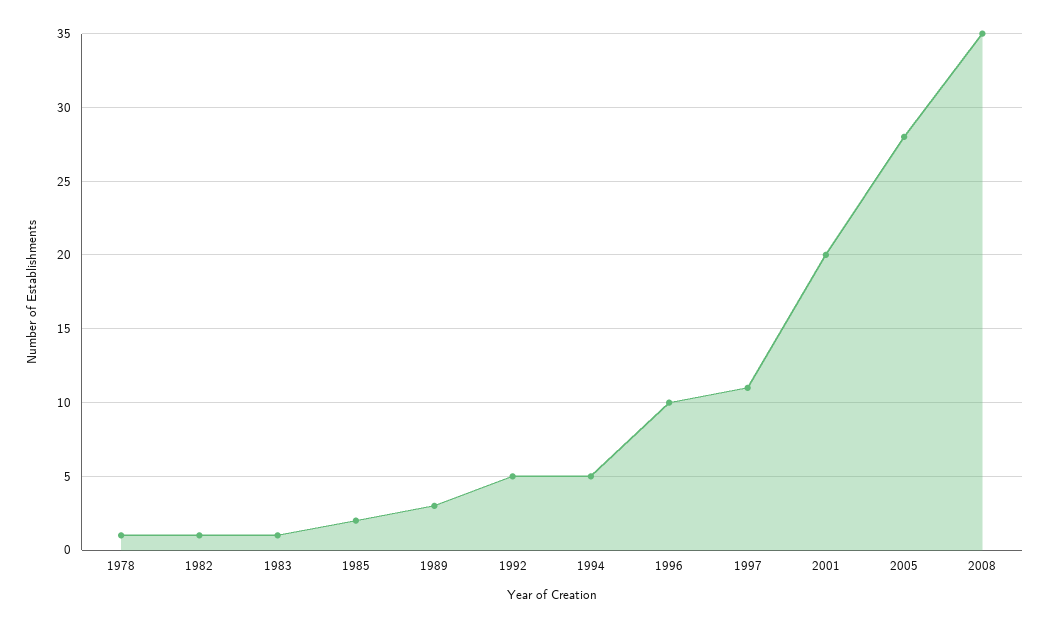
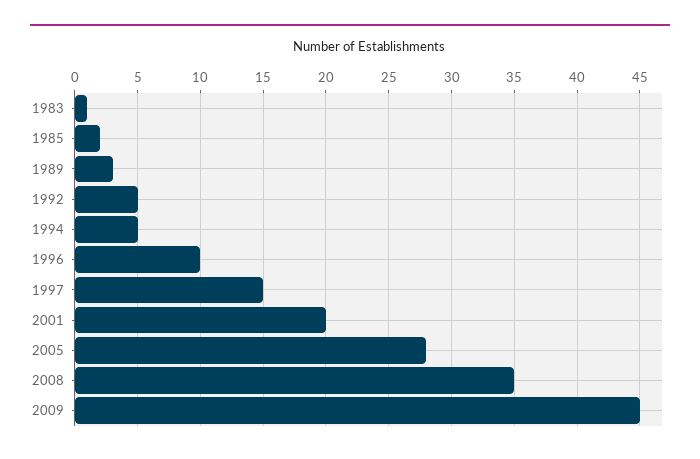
1978: 1 -> none
1982: 1 -> none
1997: 11 -> 15
2009: none -> 45

